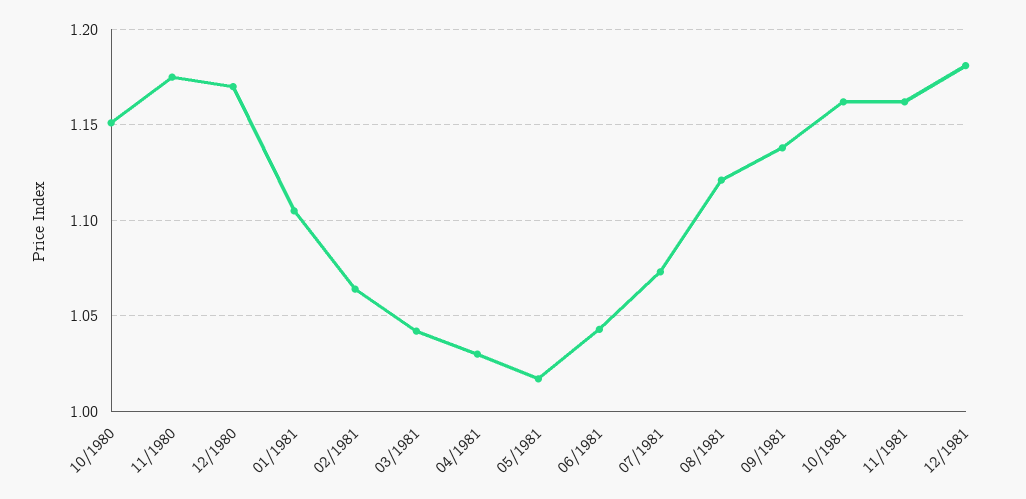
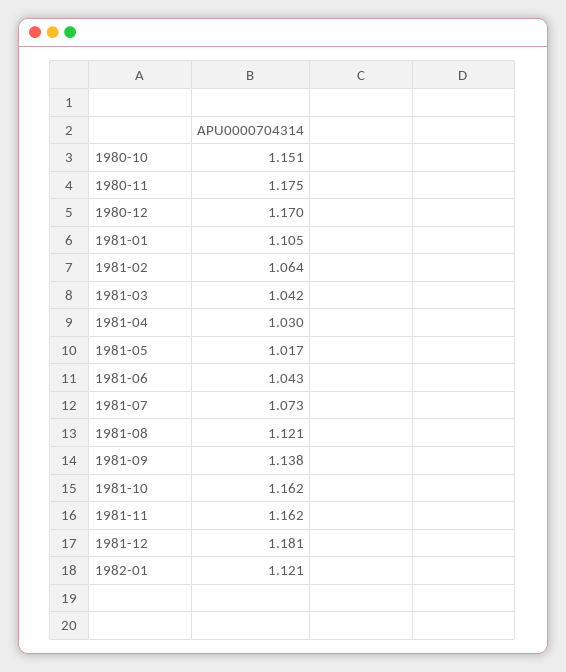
1982-01: none -> 1.121

